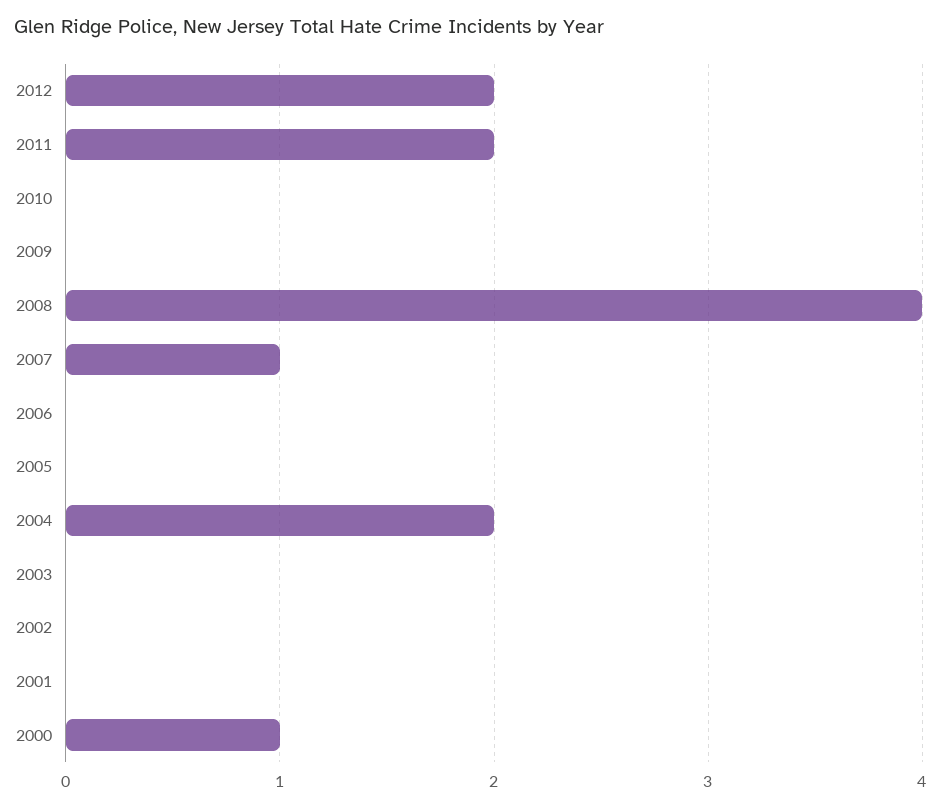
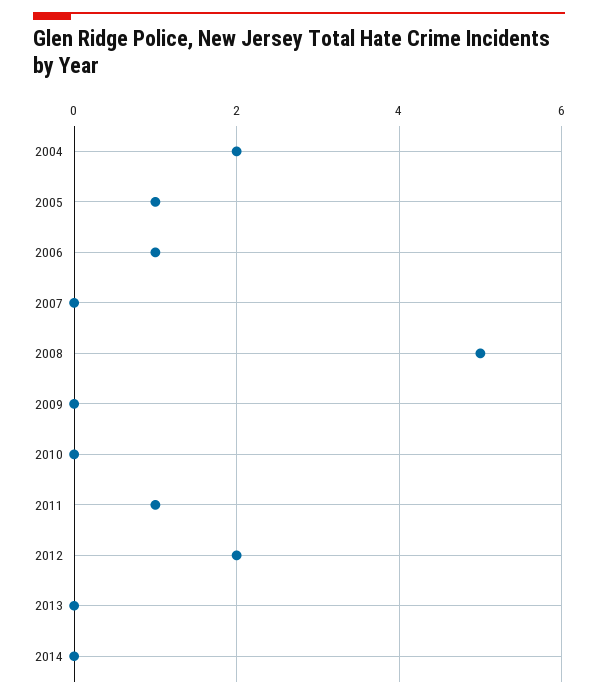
2011: 2 -> 1
2008: 4 -> 5
2007: 1 -> 0
2006: 0 -> 1
2005: 0 -> 1
2003: 0 -> none
2002: 0 -> none
2001: 0 -> none
2000: 1 -> none
2013: none -> 0
2014: none -> 0

